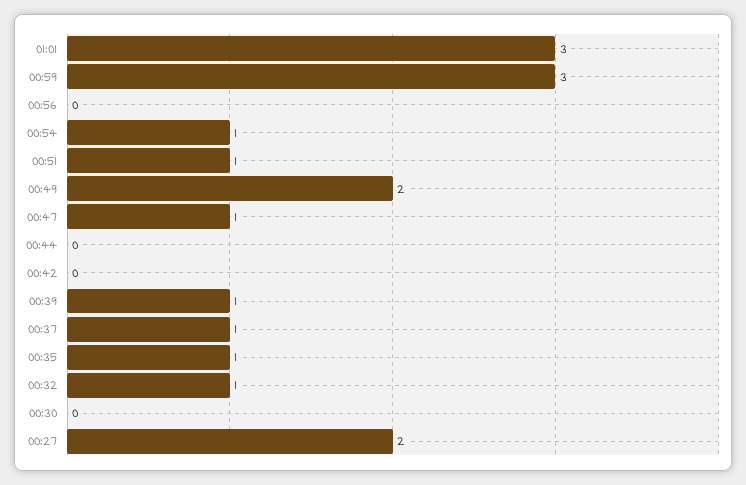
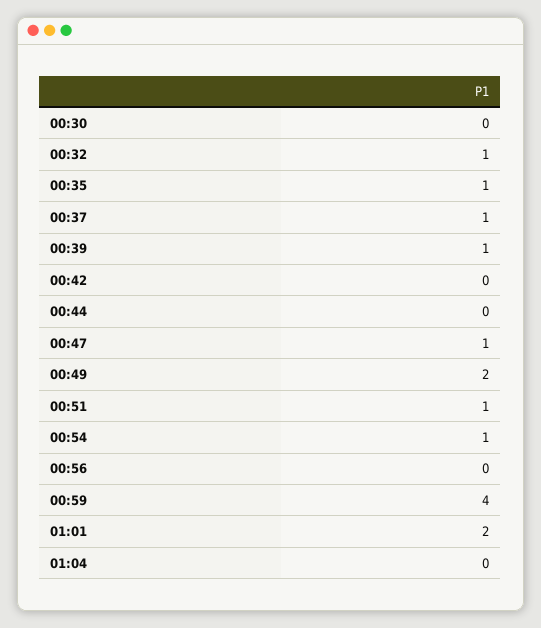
01:01: 3 -> 2
00:59: 3 -> 4
00:27: 2 -> none
01:04: none -> 0

